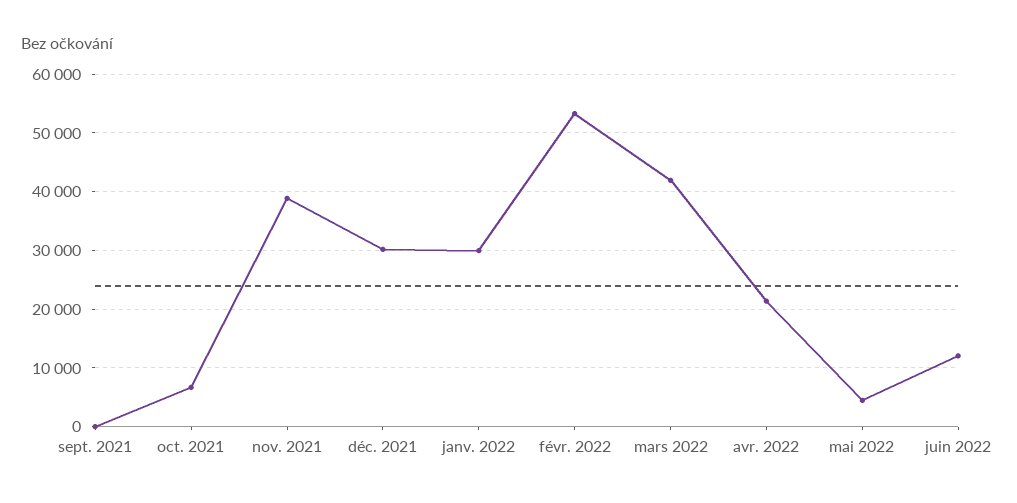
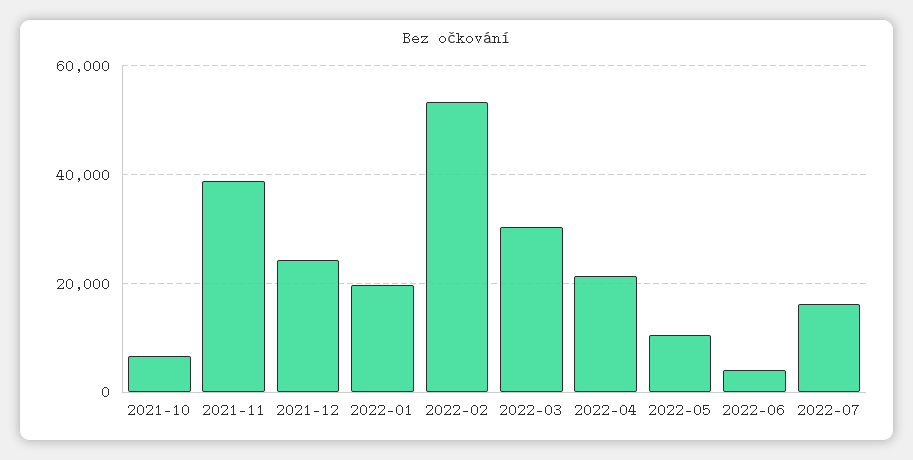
sept. 2021: 0 -> none
déc. 2021: 30000 -> 24000
janv. 2022: 30000 -> 20000
mars 2022: 42000 -> 30000
mai 2022: 4000 -> 10000
juin 2022: 12000 -> 4000
2022-07: none -> 16000

